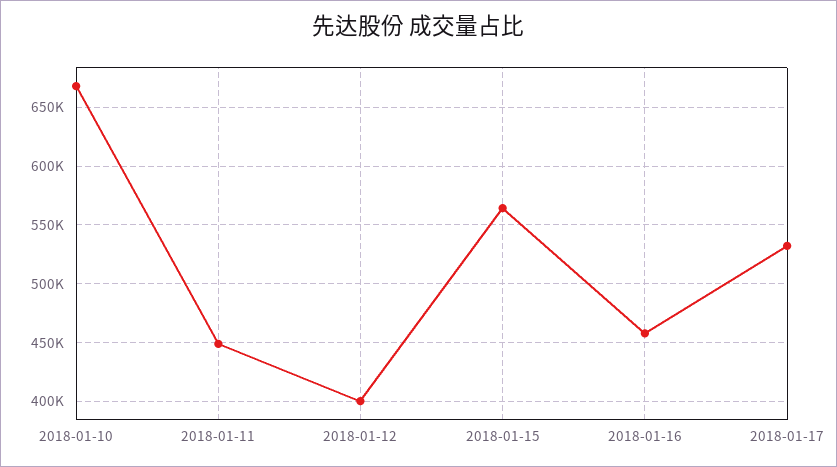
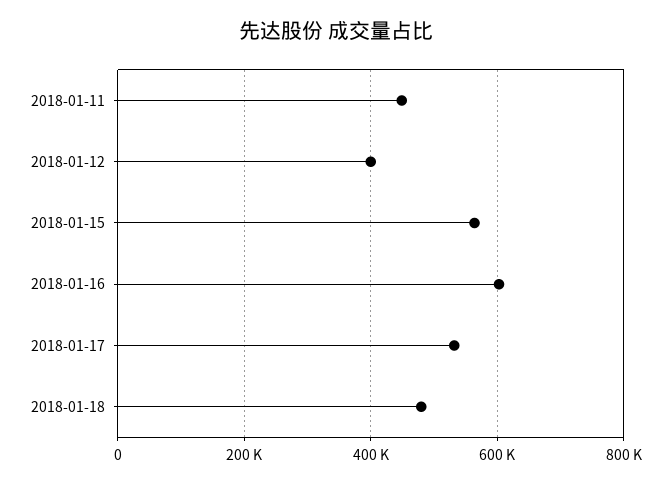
2018-01-10: 670000 -> none
2018-01-16: 460000 -> 600000
2018-01-18: none -> 480000

